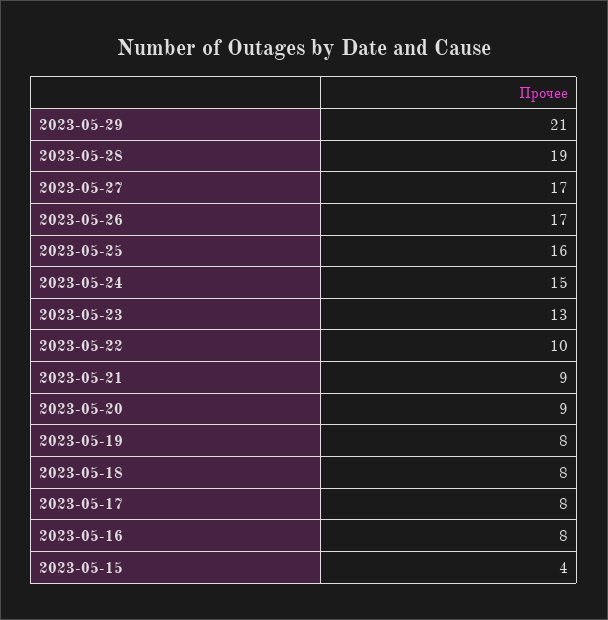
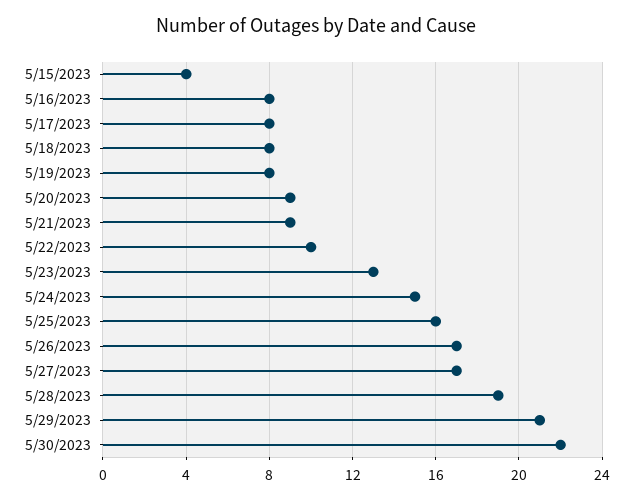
5/30/2023: none -> 22

